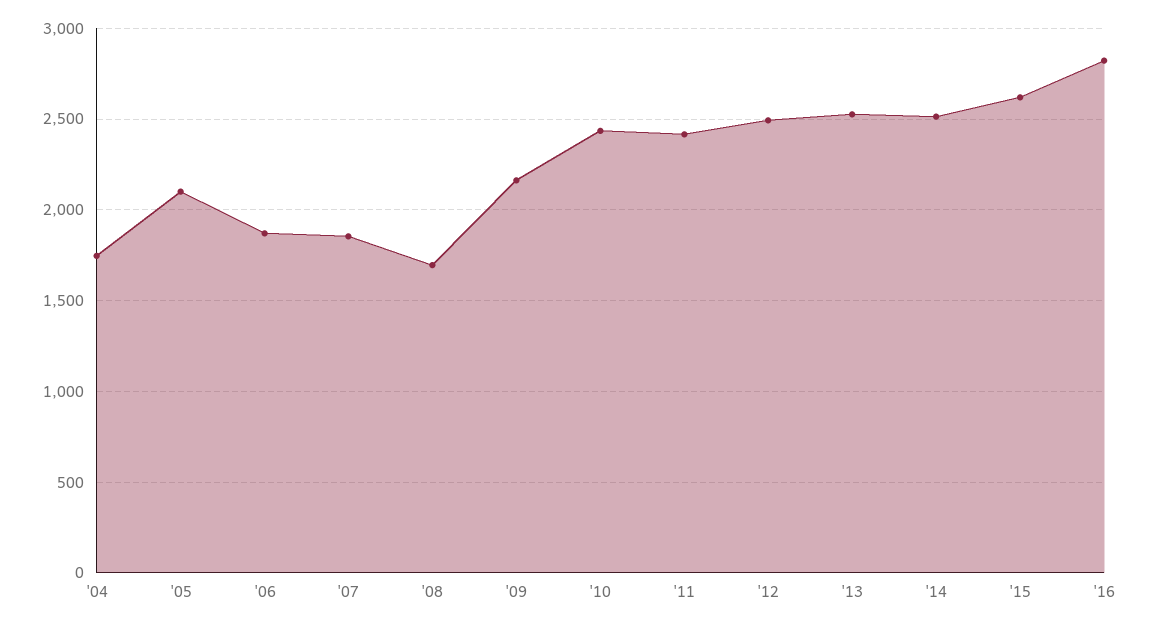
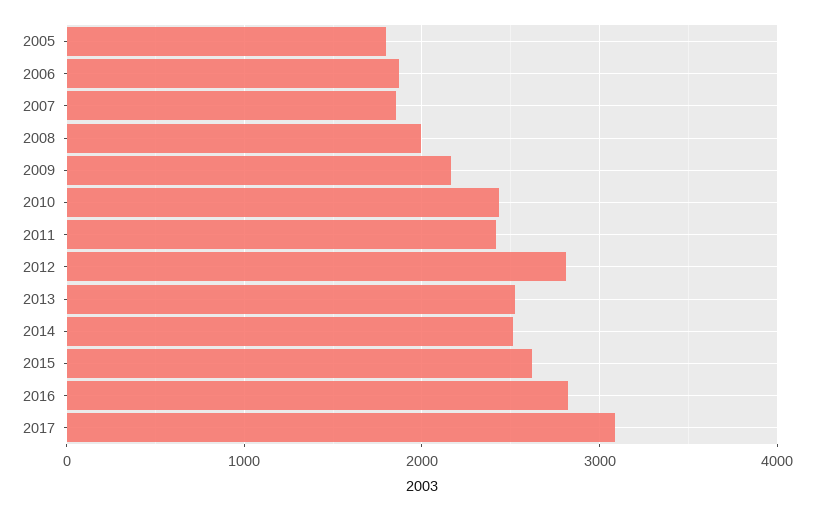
'04: 1750 -> none
'05: 2100 -> 1800
'08: 1700 -> 2000
'12: 2500 -> 2800
2017: none -> 3100

